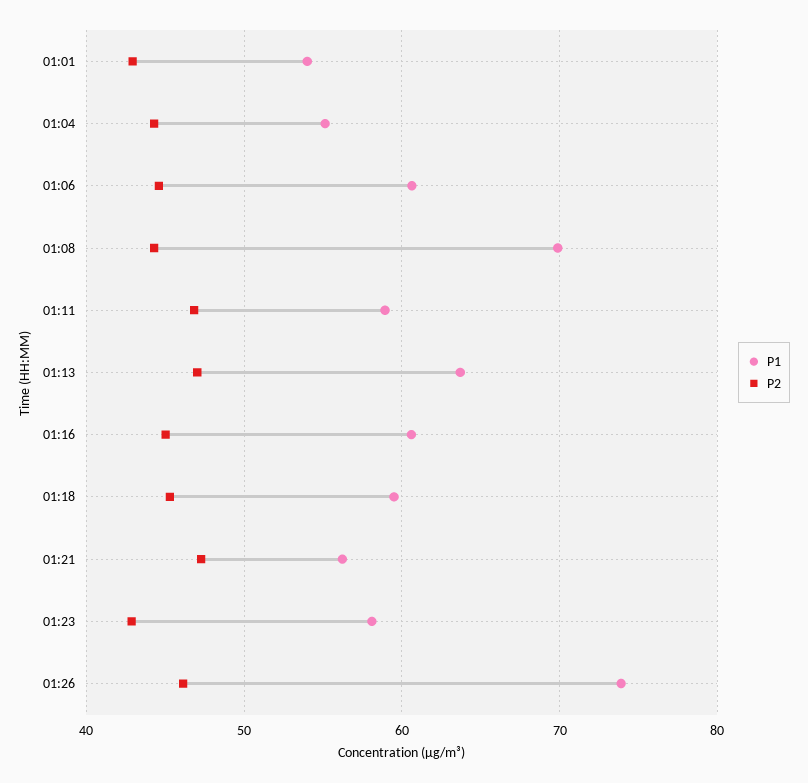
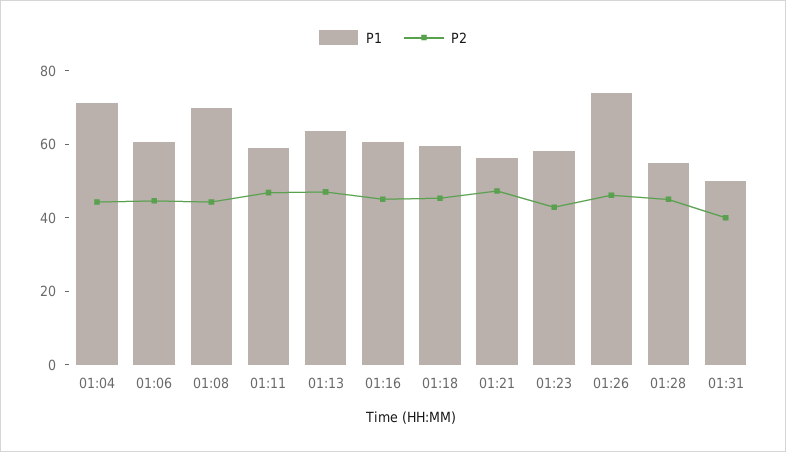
P1, 01:01: 54 -> none
P2, 01:01: 43 -> none
P1, 01:04: 55 -> 70
P1, 01:28: none -> 55
P2, 01:28: none -> 45
P1, 01:31: none -> 50
P2, 01:31: none -> 40

